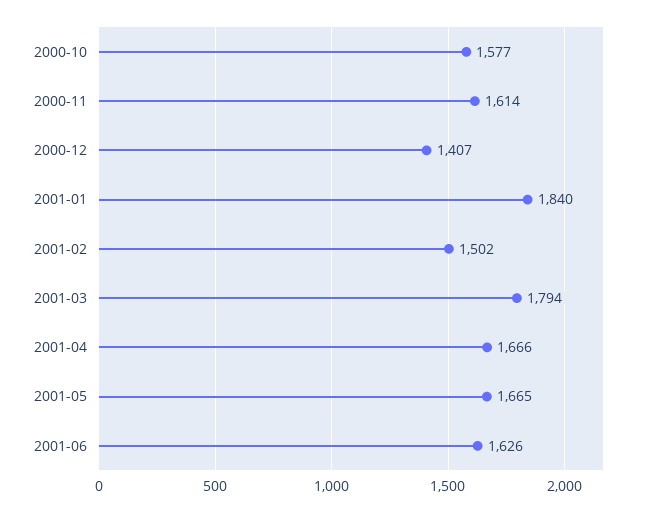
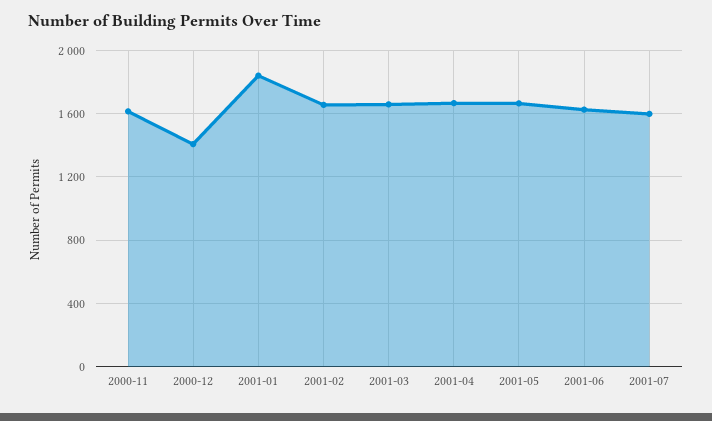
2000-10: 1577 -> none
2001-02: 1502 -> 1650
2001-03: 1794 -> 1650
2001-07: none -> 1600

